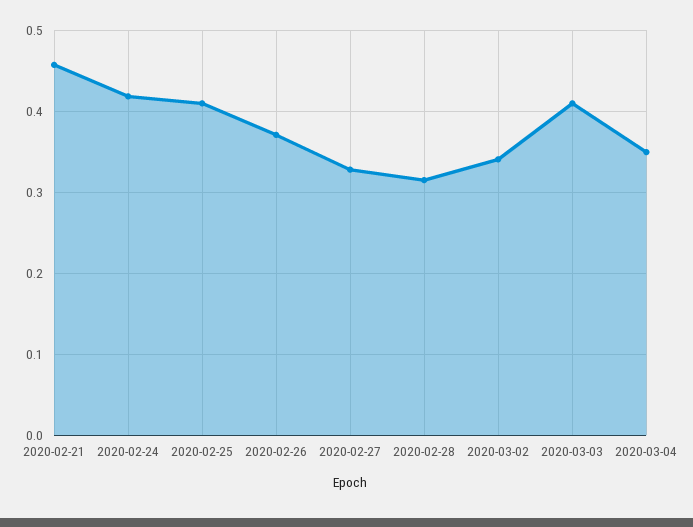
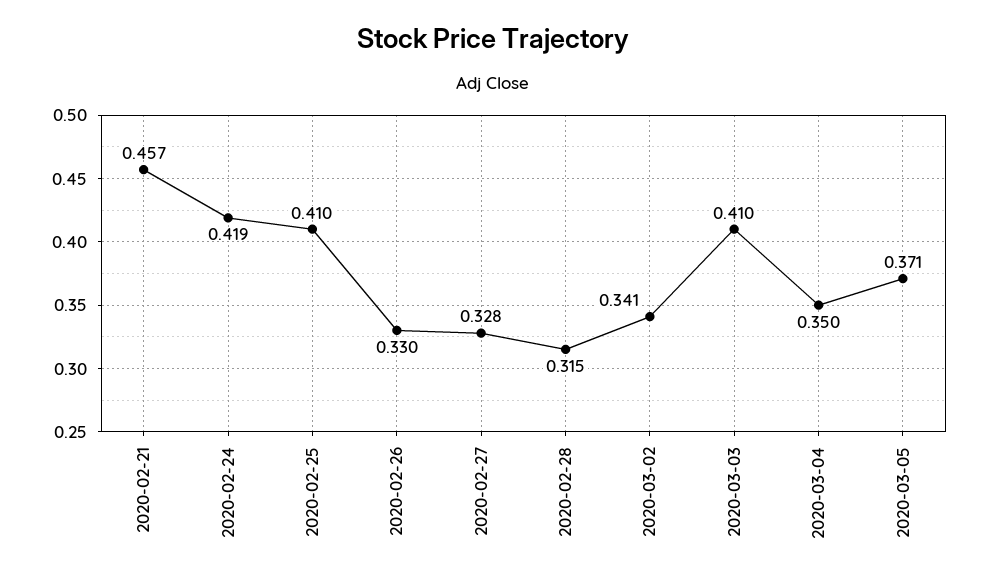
2020-02-26: 0.37 -> 0.33
2020-03-05: none -> 0.371

